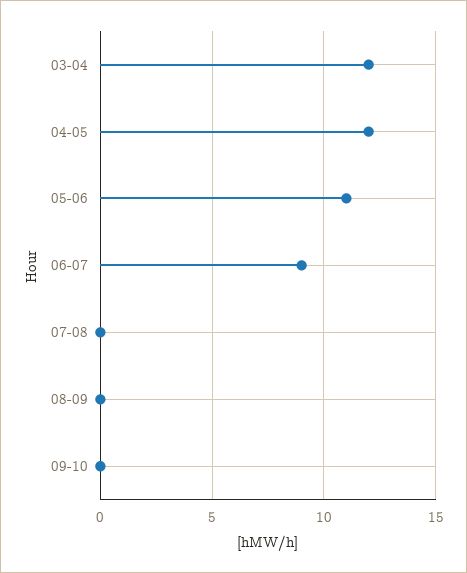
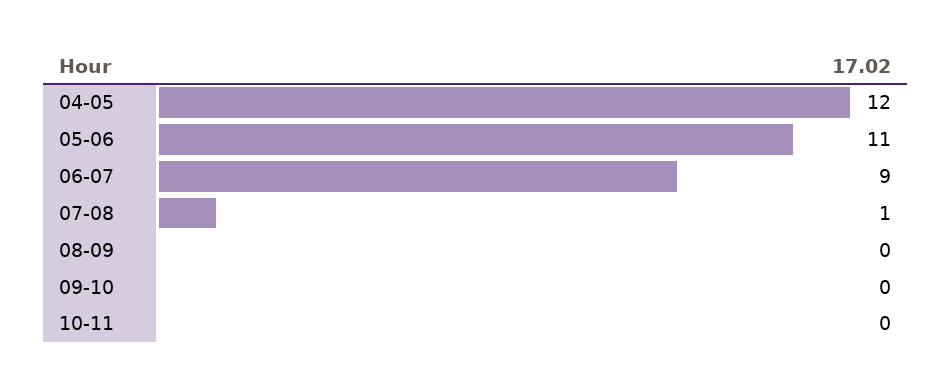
03-04: 12 -> none
07-08: 0 -> 1
10-11: none -> 0

